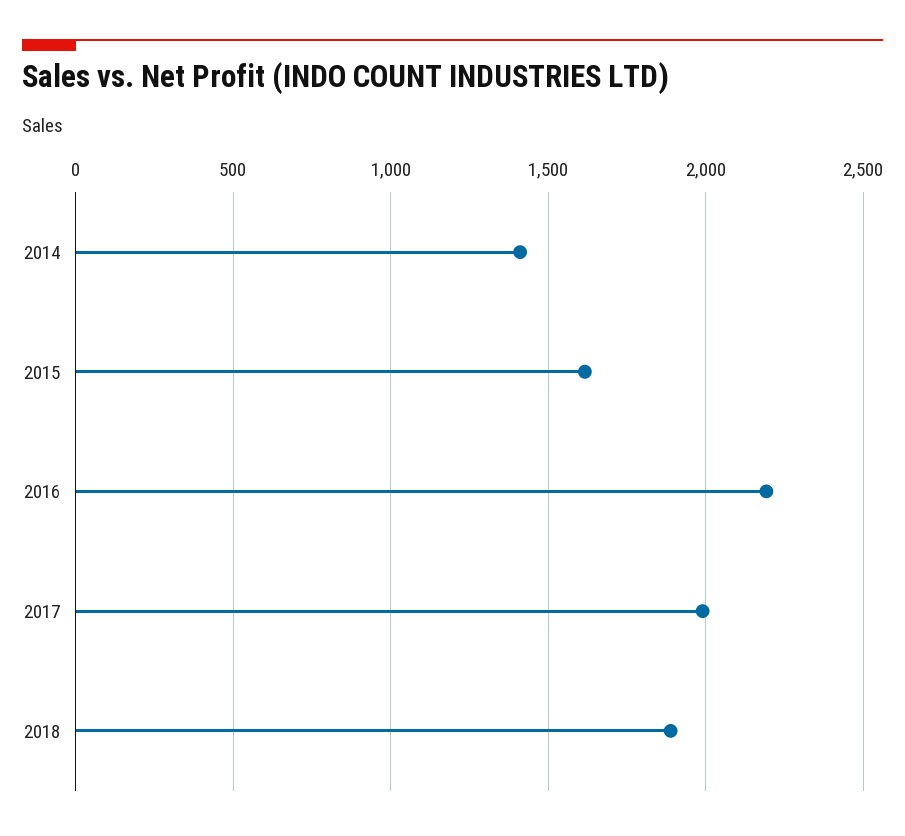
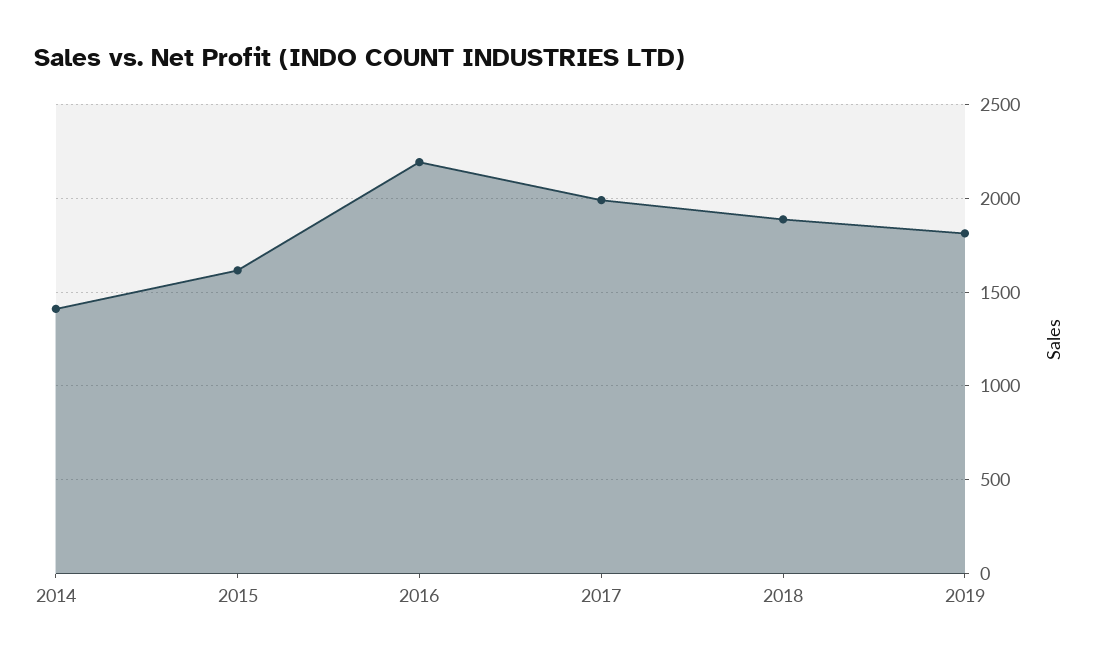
2019: none -> 1800

